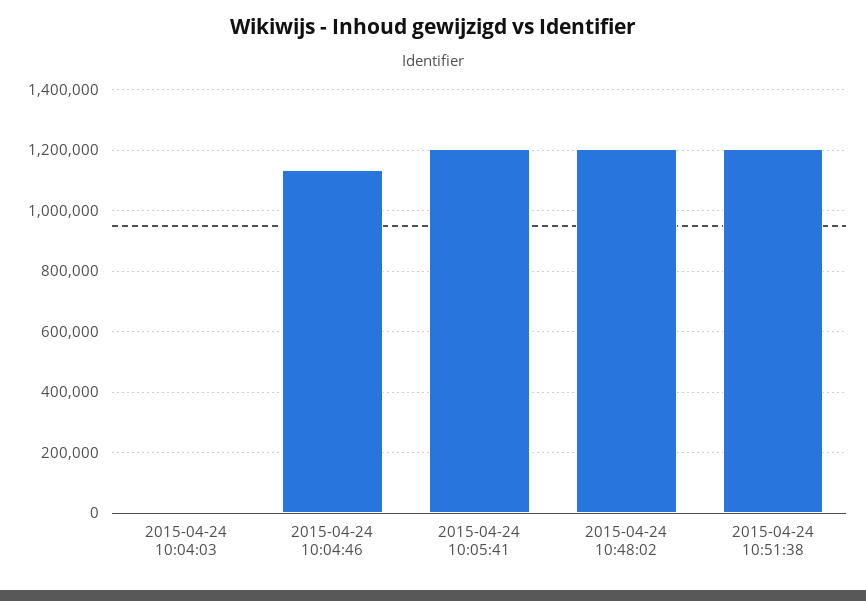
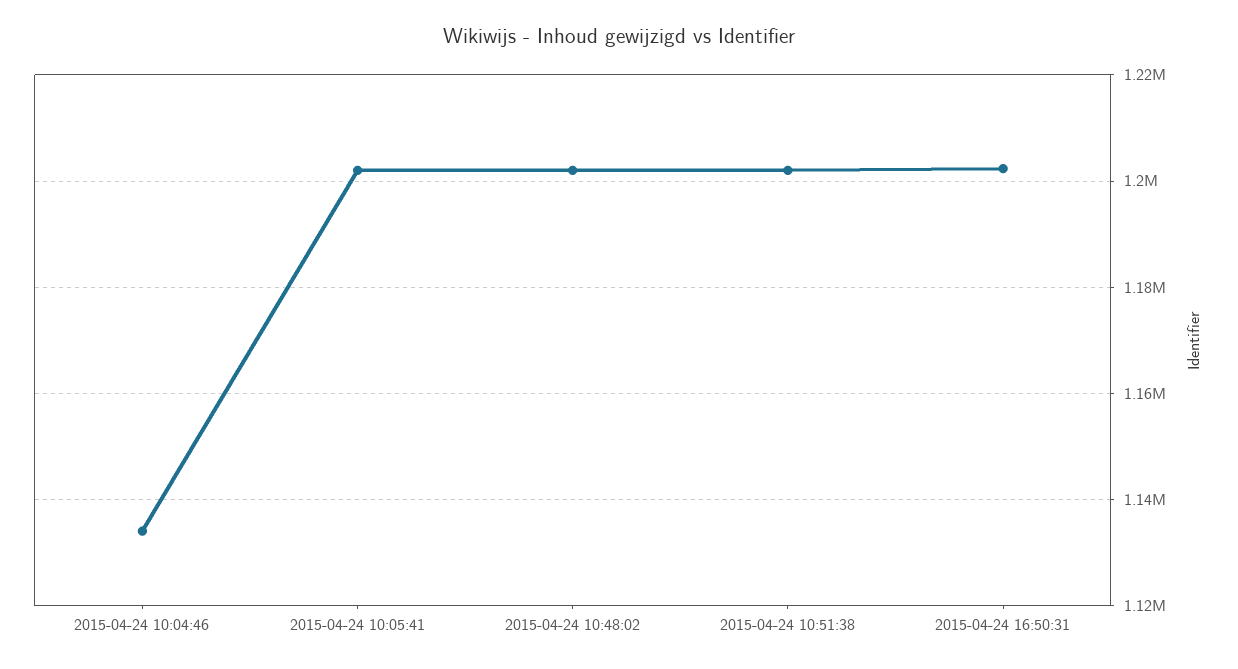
2015-04-24 10:04:03: 0 -> none
2015-04-24 16:50:31: none -> 1202000

